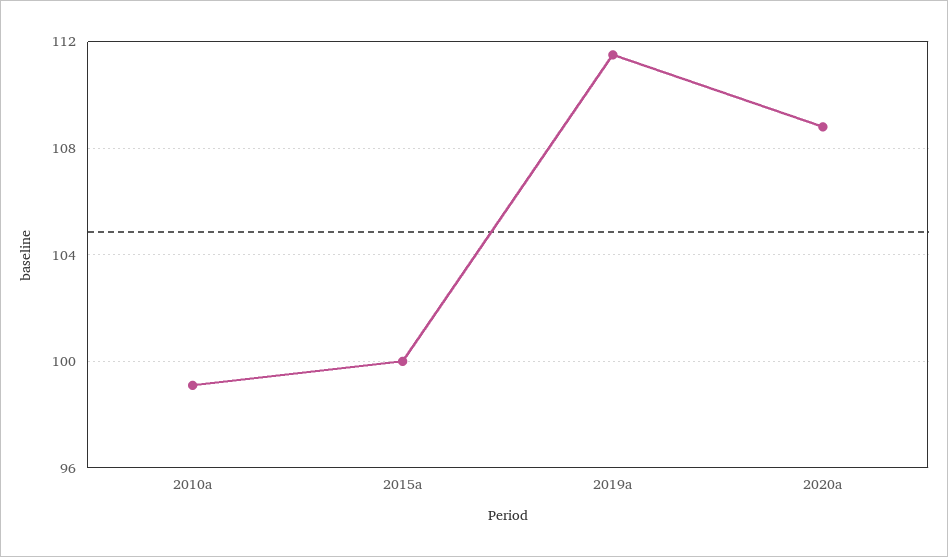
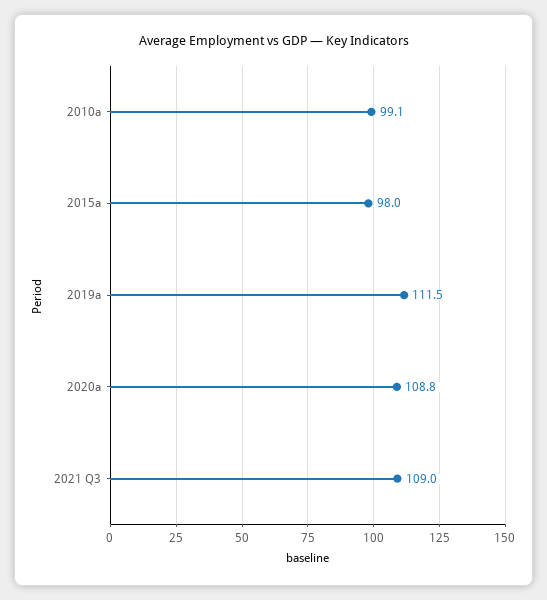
2015a: 100 -> 98
2021 Q3: none -> 109

